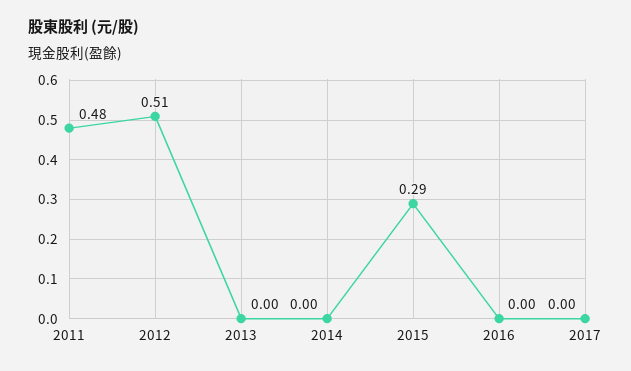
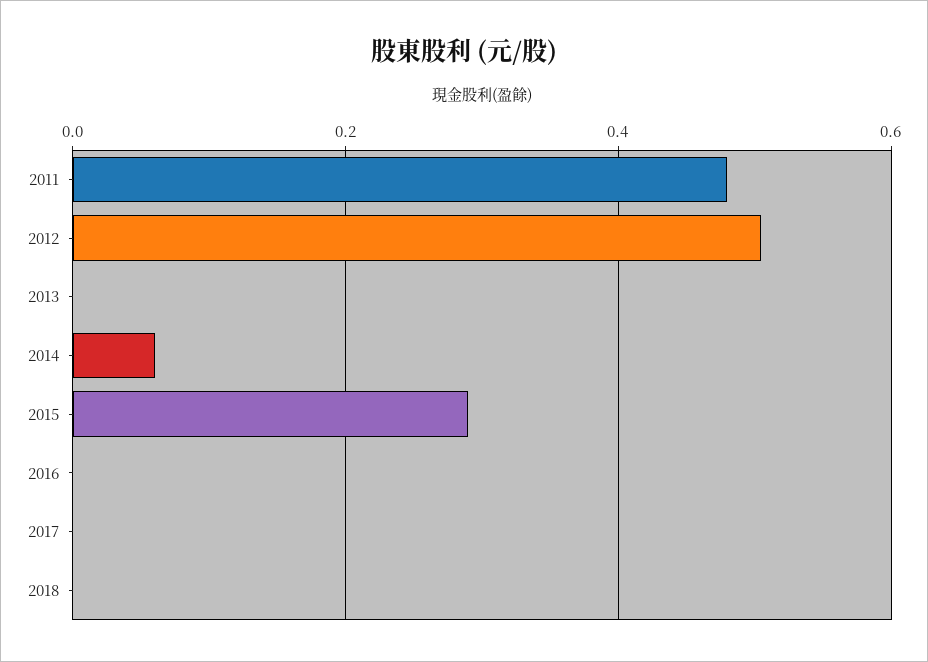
2014: 0 -> 0.06
2018: none -> 0

